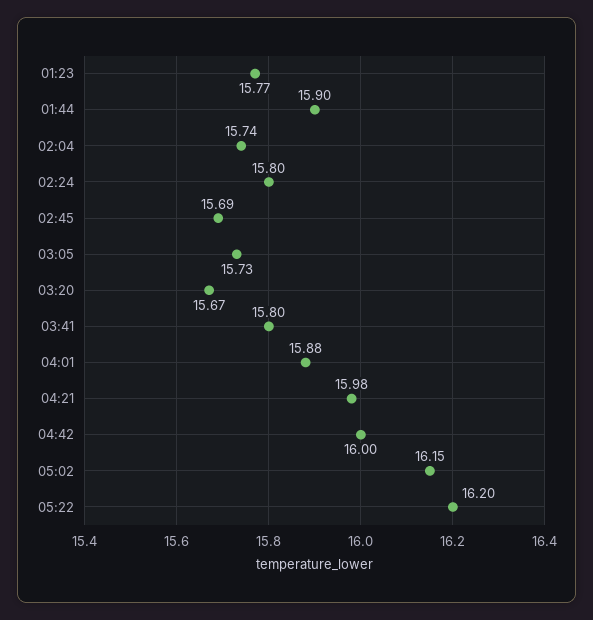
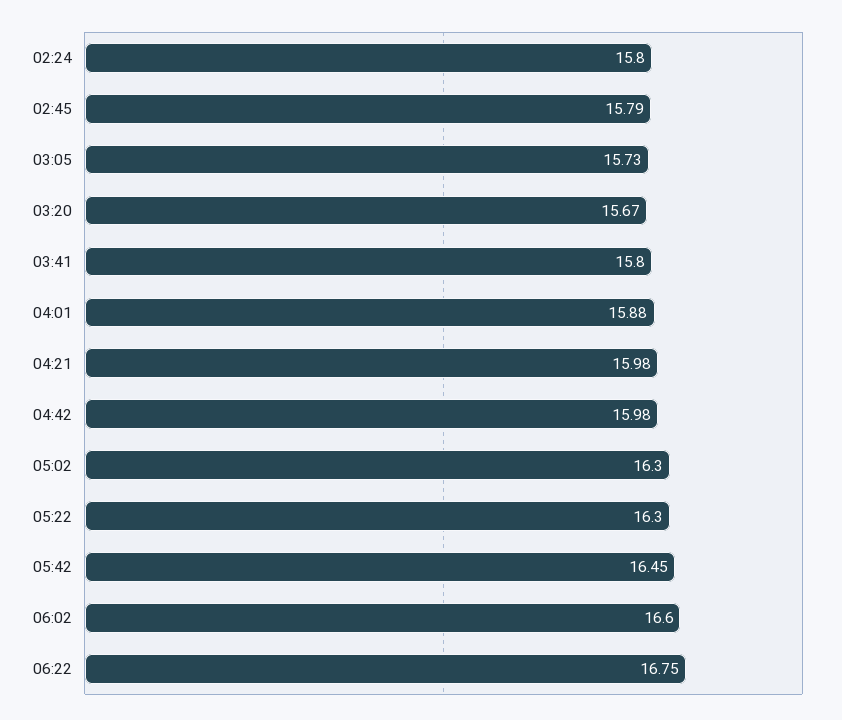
01:23: 15.77 -> none
01:44: 15.9 -> none
02:04: 15.74 -> none
02:45: 15.69 -> 15.79
04:42: 16 -> 15.98
05:02: 16.15 -> 16.3
05:22: 16.2 -> 16.3
05:42: none -> 16.45
06:02: none -> 16.6
06:22: none -> 16.75

